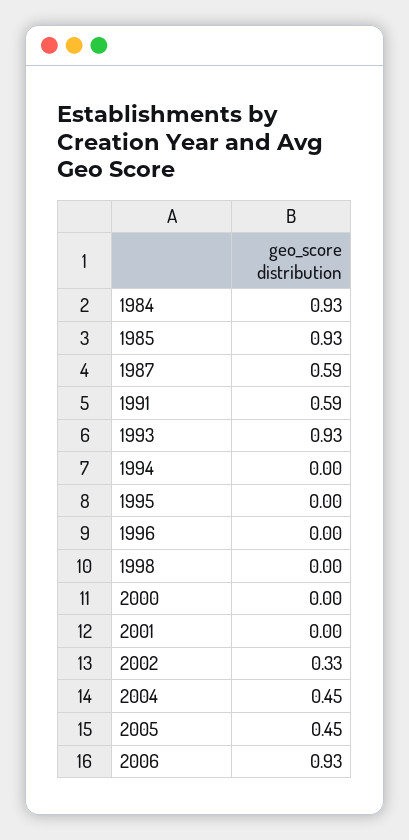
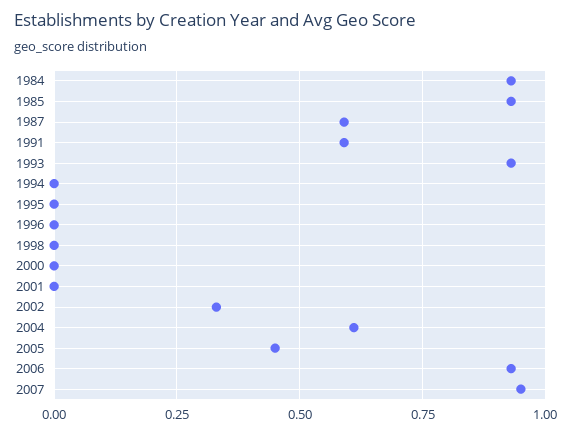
2004: 0.45 -> 0.6
2007: none -> 0.95

